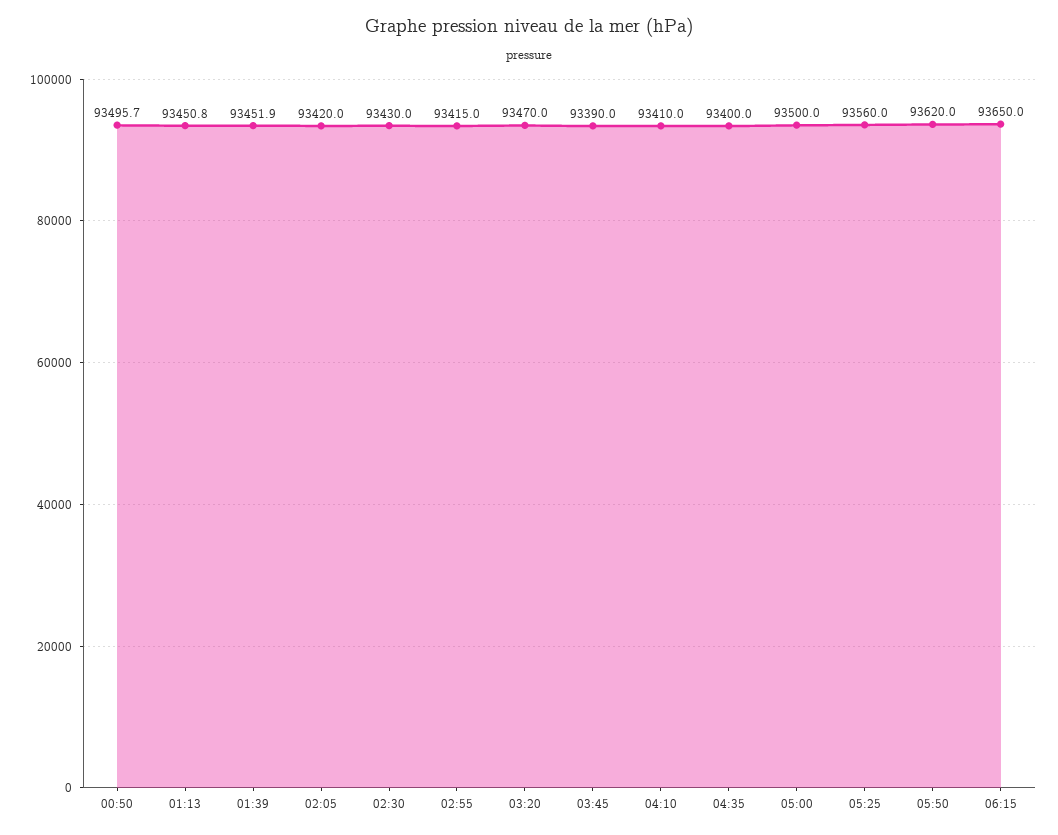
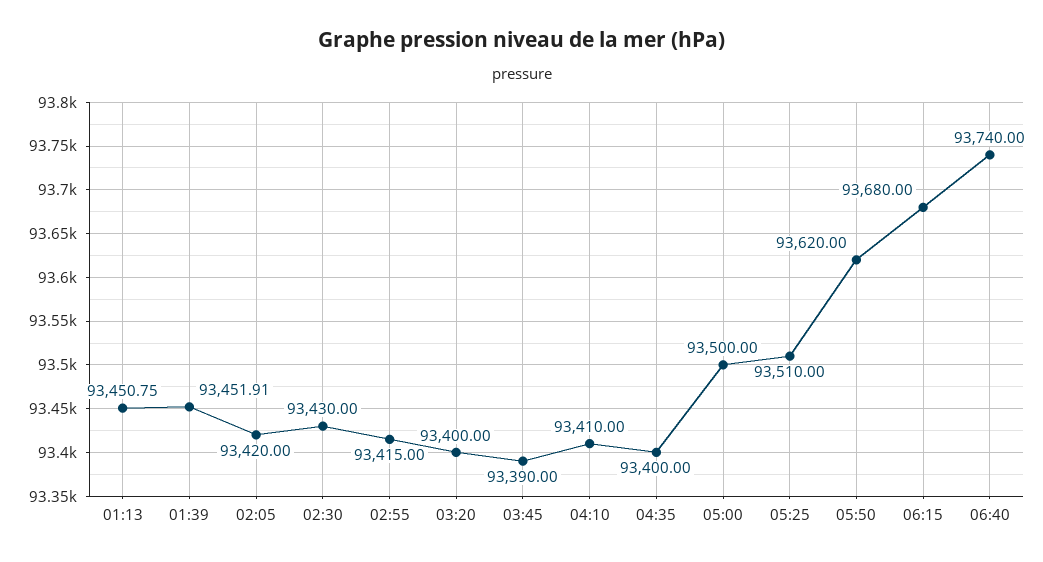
00:50: 93495.7 -> none
03:20: 93470 -> 93400
05:25: 93560 -> 93510
06:15: 93650 -> 93680
06:40: none -> 93740

